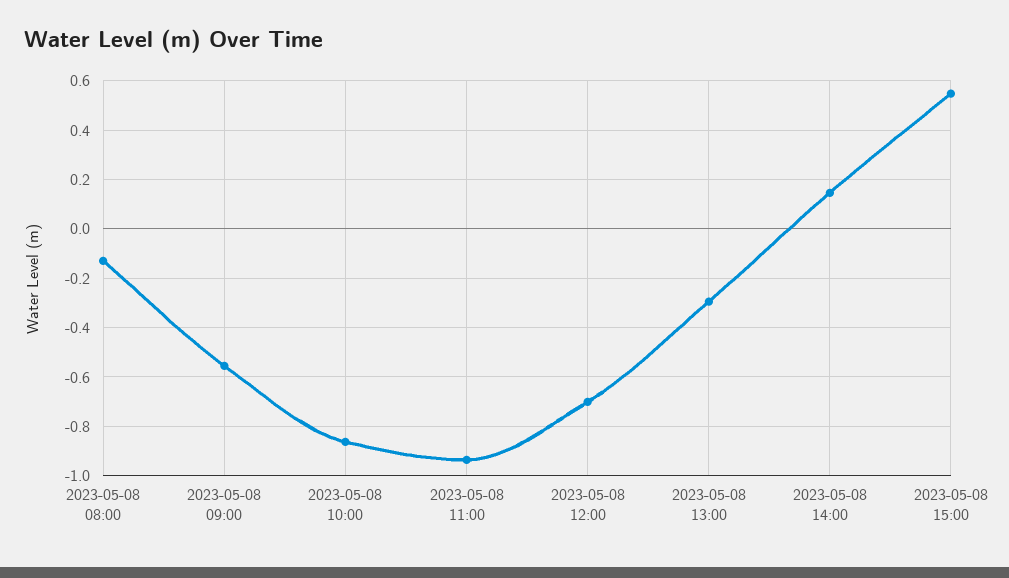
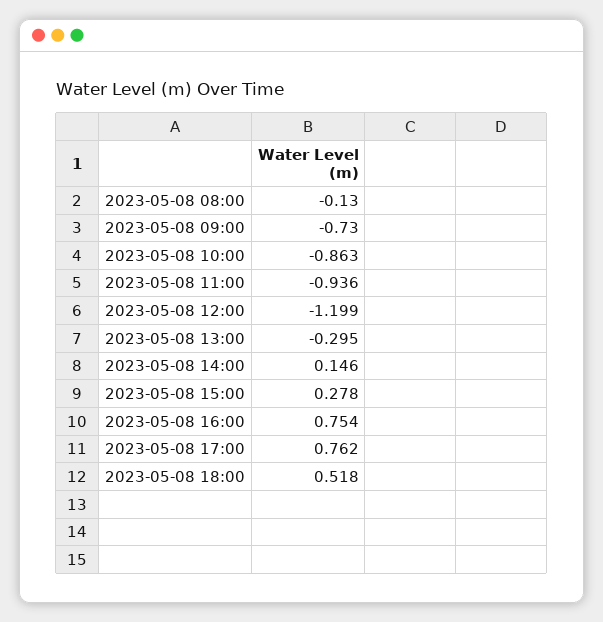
2023-05-08 09:00: -0.55 -> -0.73
2023-05-08 12:00: -0.7 -> -1.199
2023-05-08 15:00: 0.55 -> 0.278
2023-05-08 16:00: none -> 0.754
2023-05-08 17:00: none -> 0.762
2023-05-08 18:00: none -> 0.518

